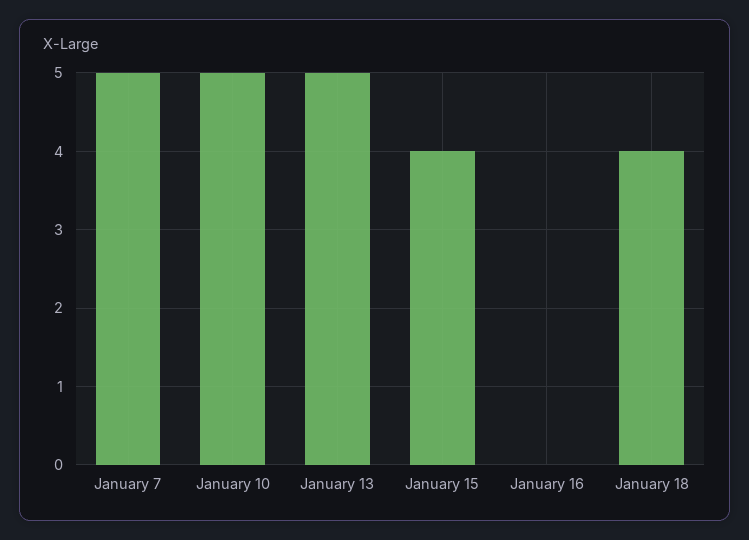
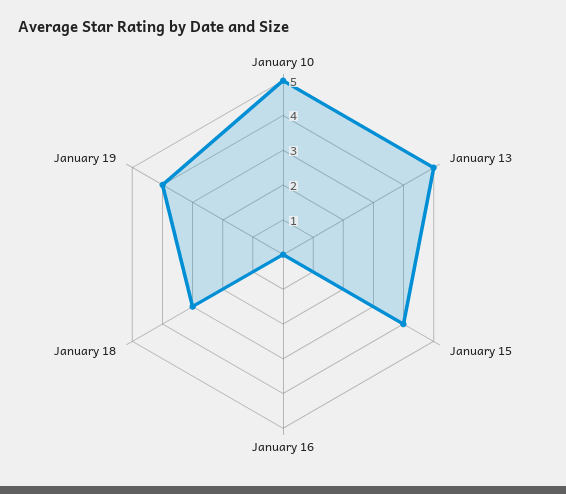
January 7: 5 -> none
January 18: 4 -> 3
January 19: none -> 4

